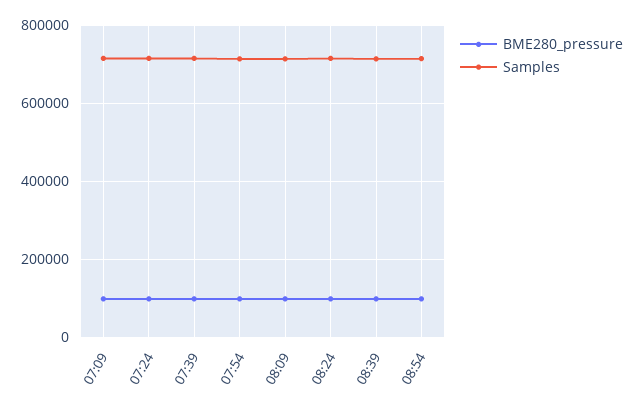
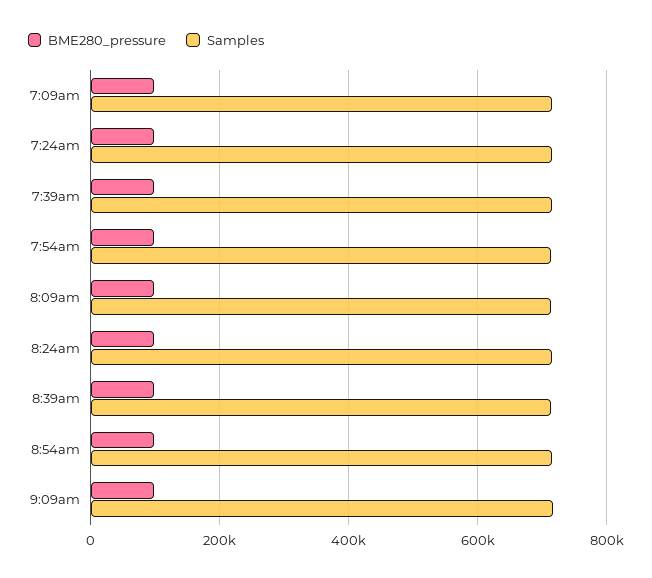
BME280_pressure, 9:09am: none -> 100000
Samples, 9:09am: none -> 720000

